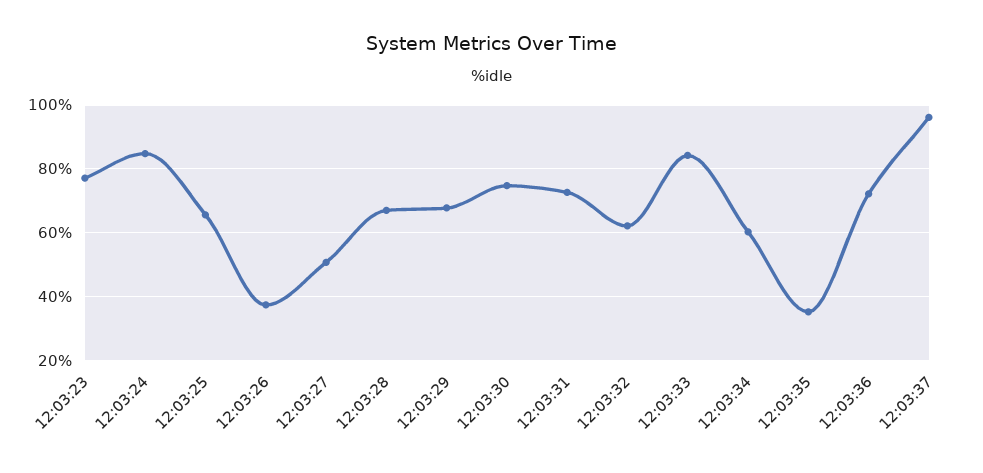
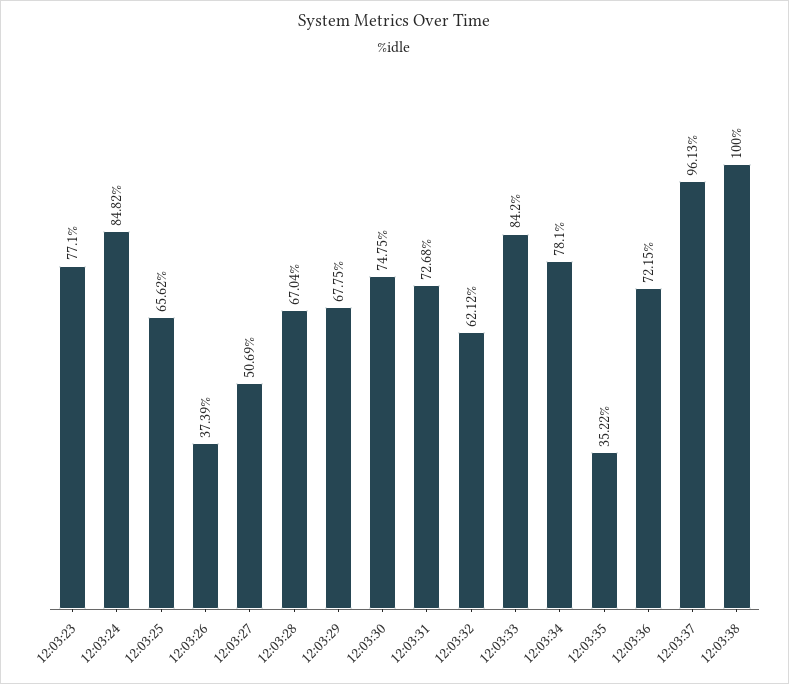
12:03:34: 60 -> 78.1
12:03:38: none -> 100

